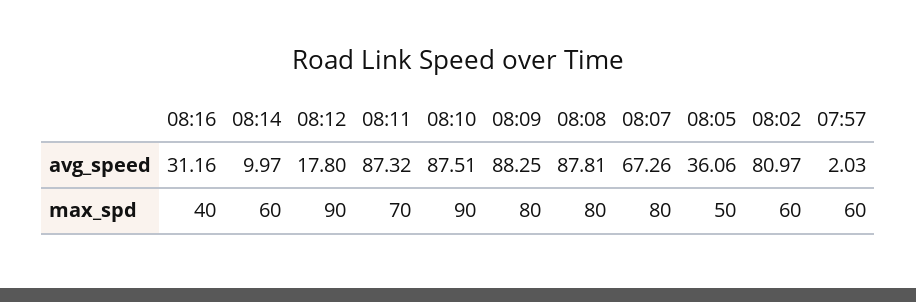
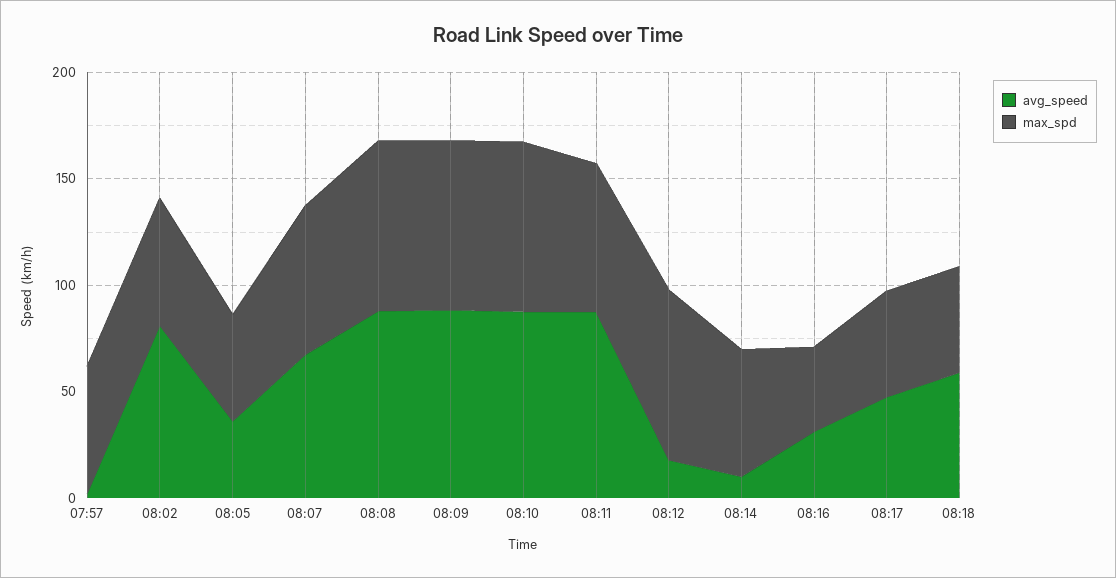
max_spd, 08:12: 90 -> 80
max_spd, 08:10: 90 -> 80
max_spd, 08:07: 80 -> 70
avg_speed, 08:17: none -> 50
max_spd, 08:17: none -> 50
avg_speed, 08:18: none -> 60
max_spd, 08:18: none -> 50

